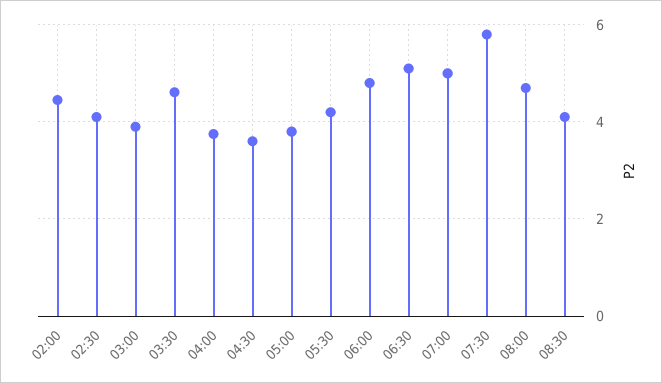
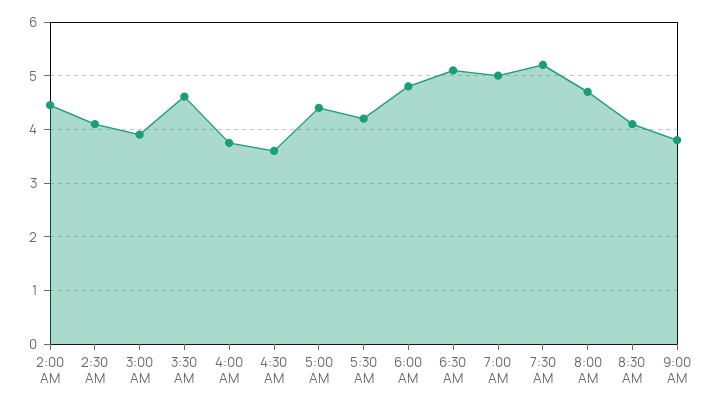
05:00: 3.8 -> 4.4
07:30: 5.8 -> 5.2
9:00 AM: none -> 3.8

